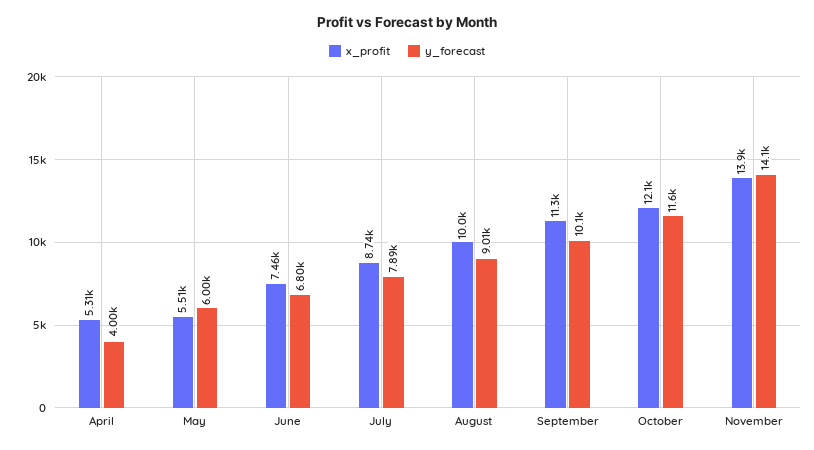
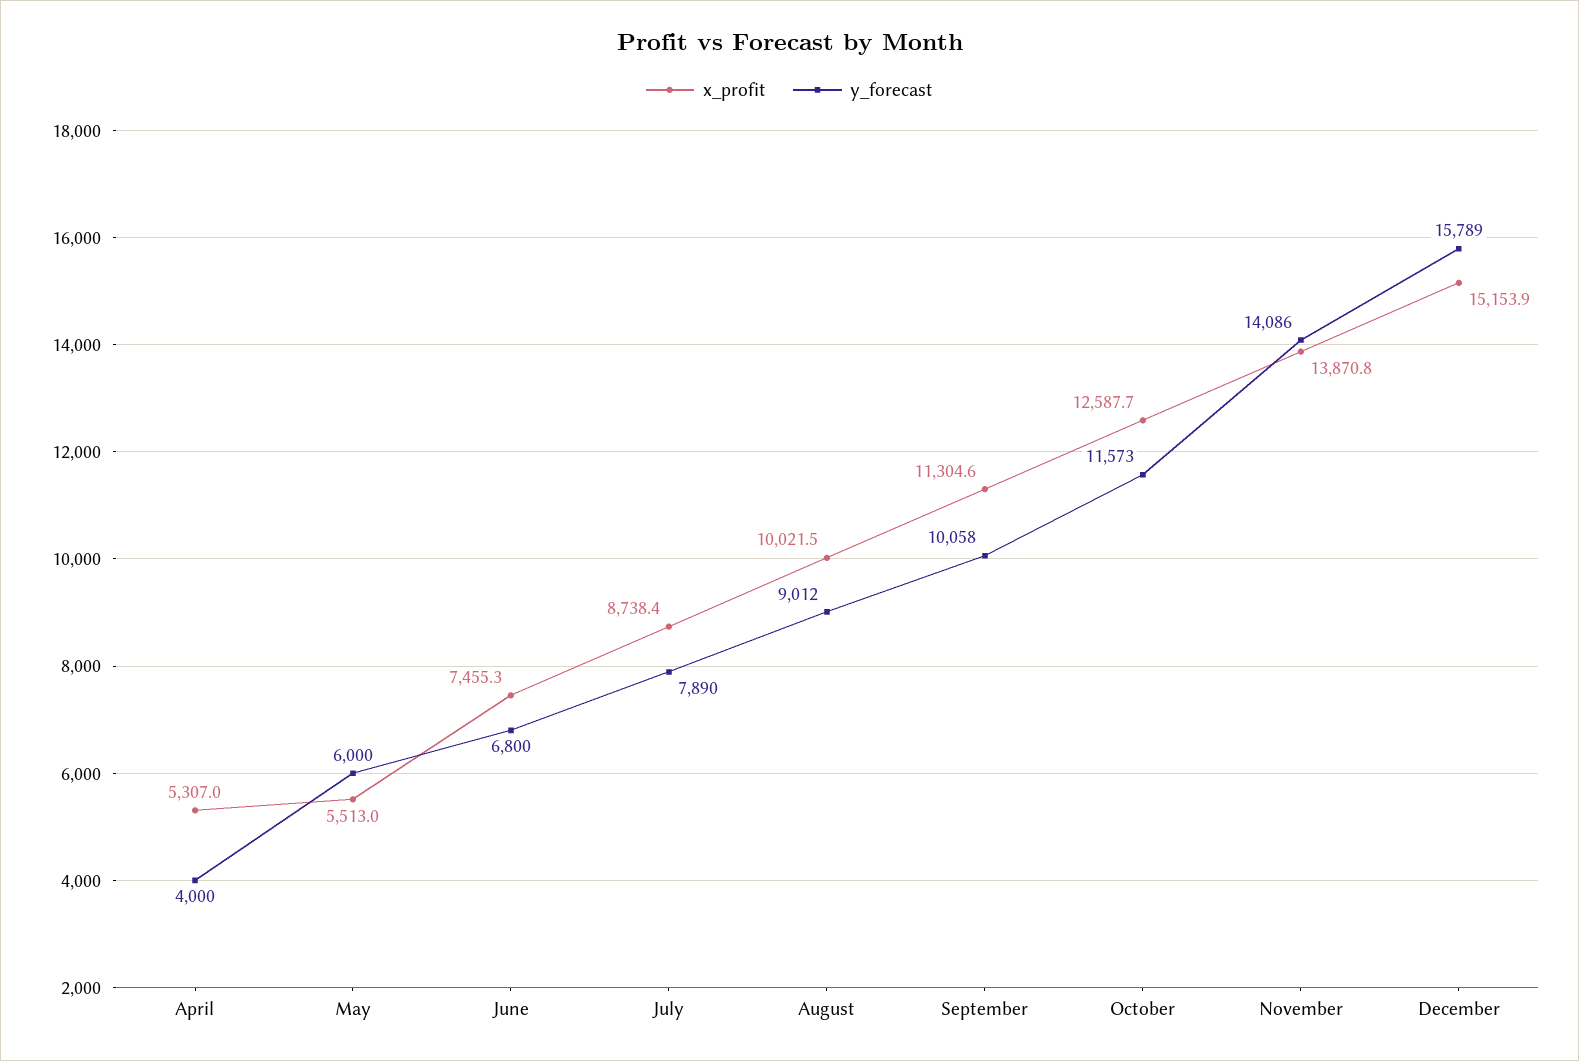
x_profit, October: 12100 -> 12587.7
x_profit, December: none -> 15153.9
y_forecast, December: none -> 15789

